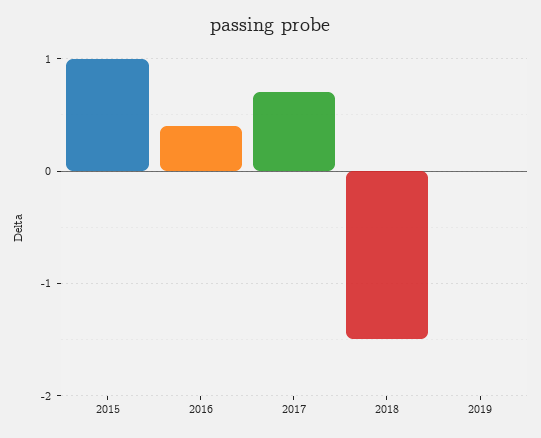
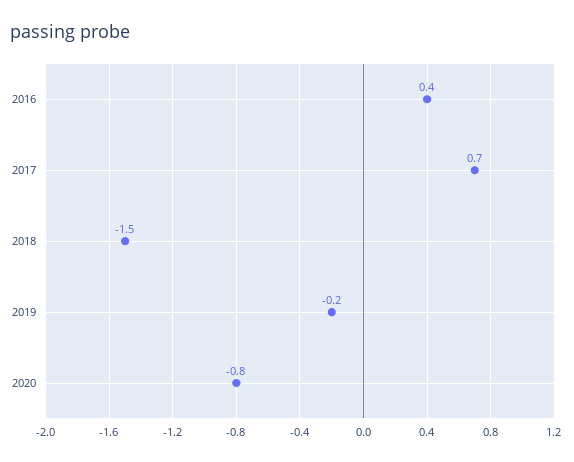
2015: 1 -> none
2019: 0 -> -0.2
2020: none -> -0.8

